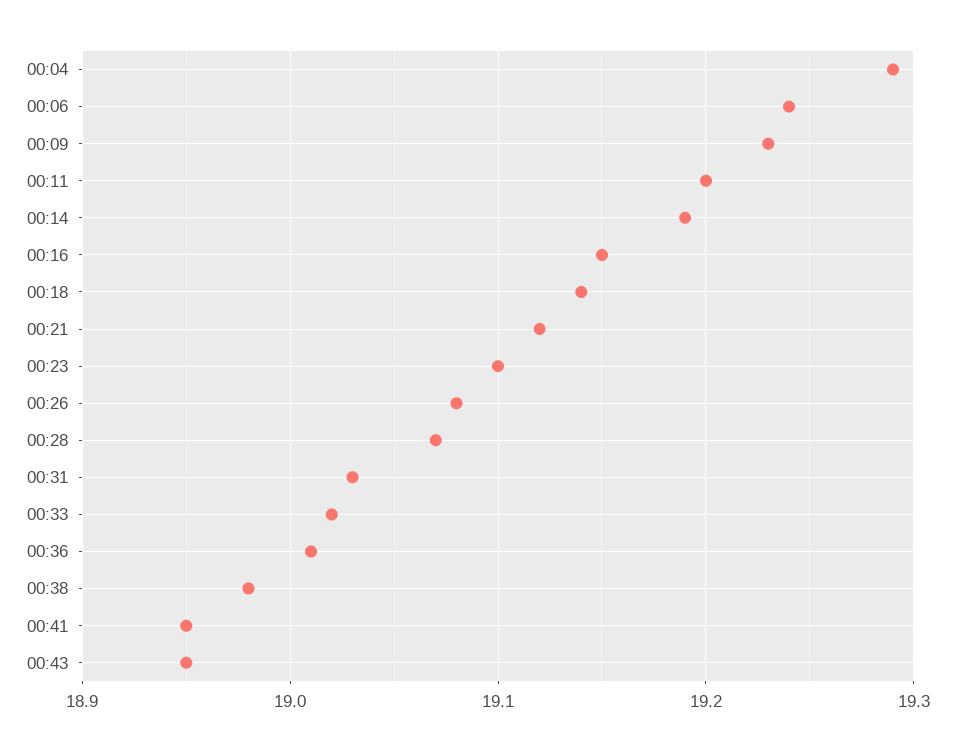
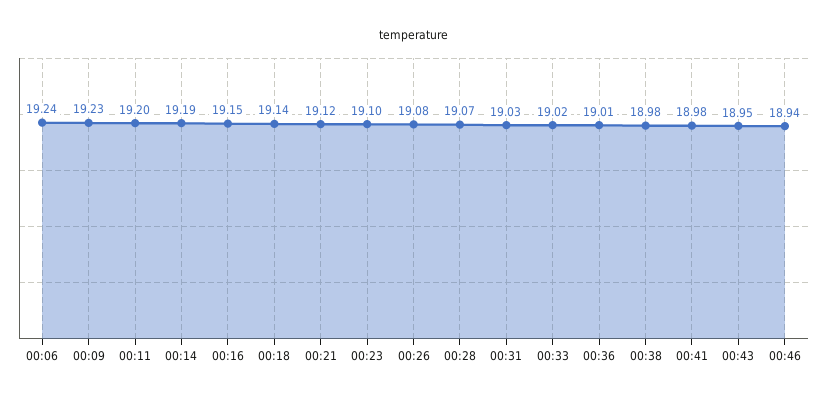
00:04: 19.29 -> none
00:41: 18.95 -> 18.98
00:46: none -> 18.94

